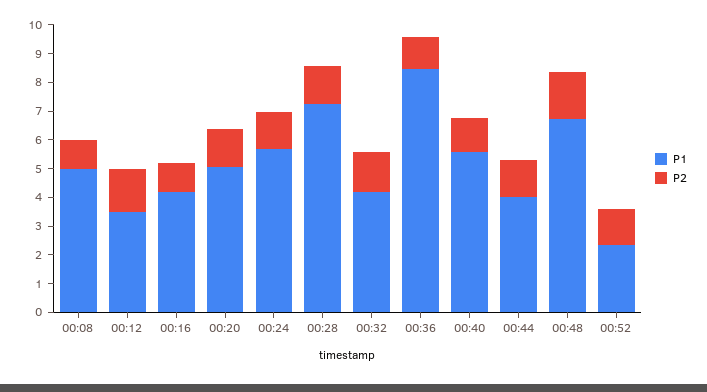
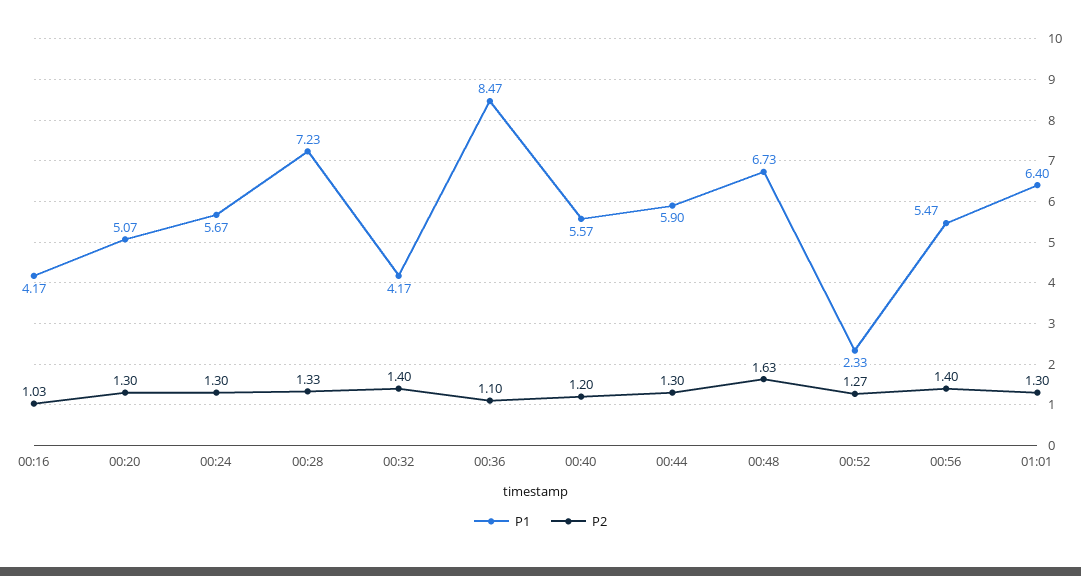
P1, 00:08: 5 -> none
P2, 00:08: 1 -> none
P1, 00:12: 3.5 -> none
P2, 00:12: 1.5 -> none
P1, 00:44: 4 -> 5.9
P1, 00:56: none -> 5.47
P2, 00:56: none -> 1.4
P1, 01:01: none -> 6.4
P2, 01:01: none -> 1.3

